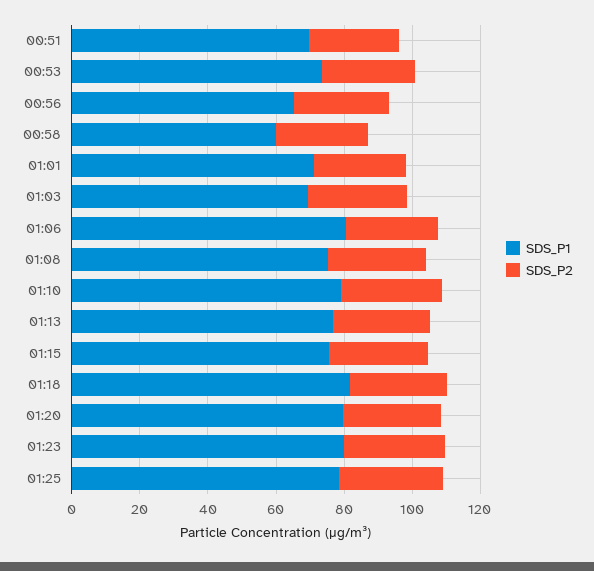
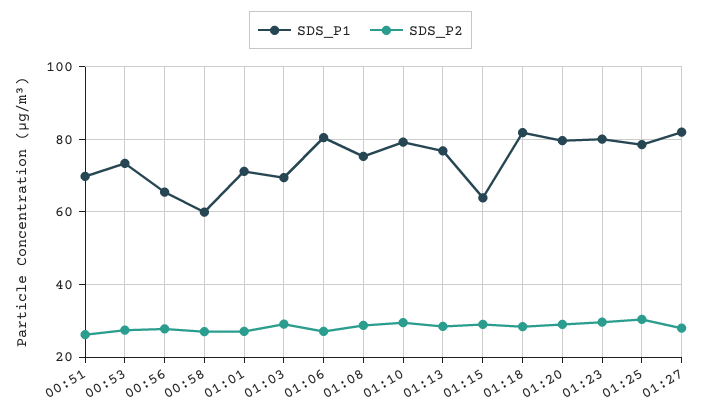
SDS_P1, 01:15: 75 -> 64
SDS_P1, 01:27: none -> 82
SDS_P2, 01:27: none -> 28

